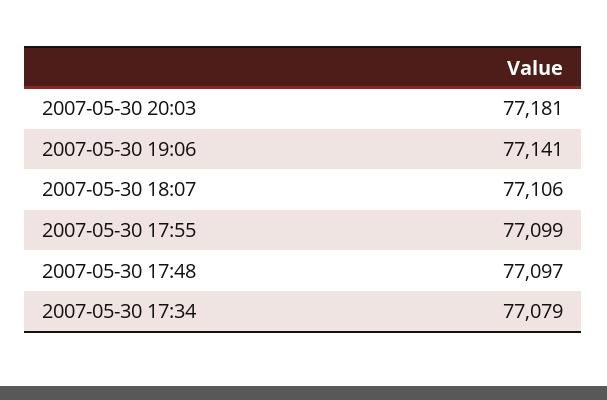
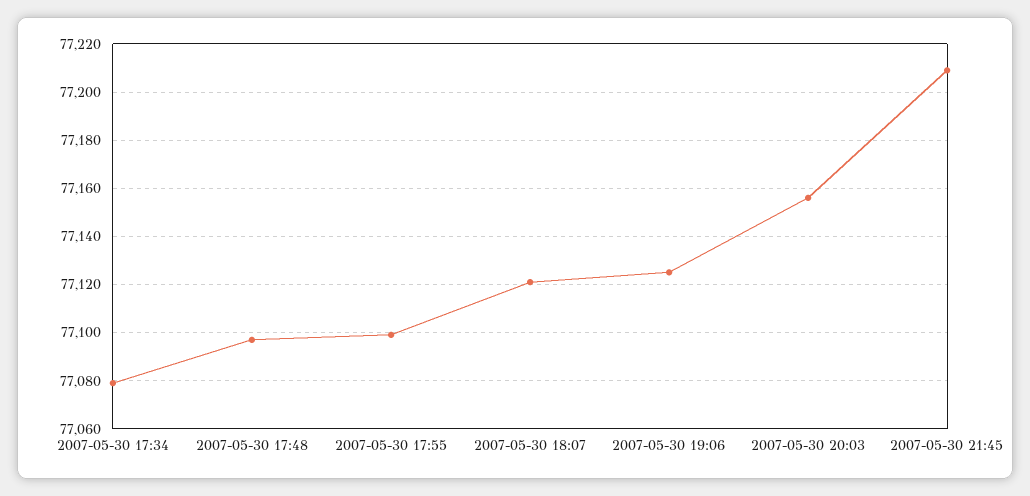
2007-05-30 20:03: 77181 -> 77155
2007-05-30 19:06: 77141 -> 77125
2007-05-30 18:07: 77106 -> 77120
2007-05-30 21:45: none -> 77210

